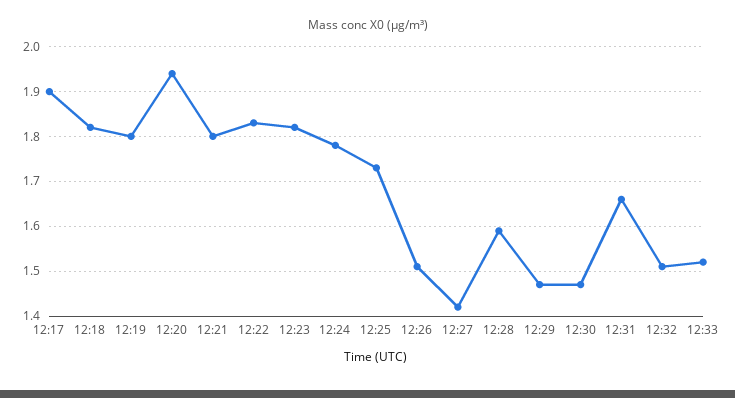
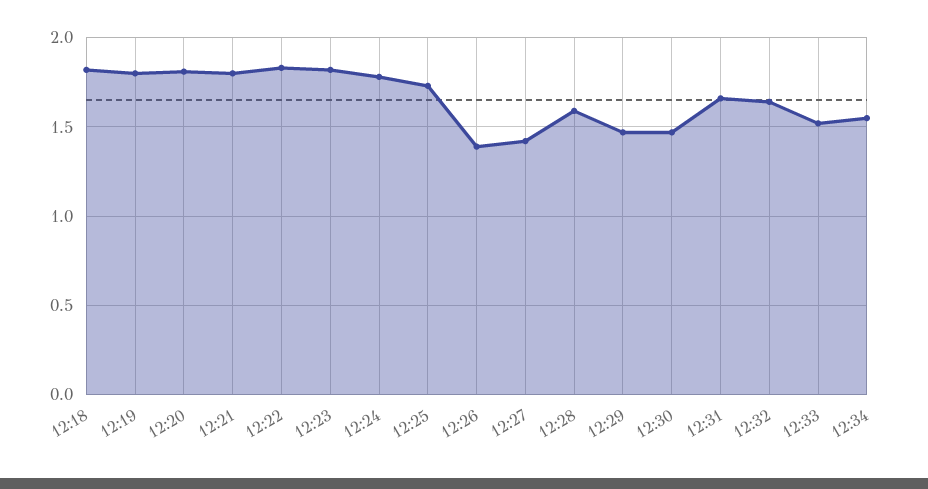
12:17: 1.9 -> none
12:20: 1.95 -> 1.8
12:26: 1.5 -> 1.4
12:32: 1.5 -> 1.65
12:34: none -> 1.55

